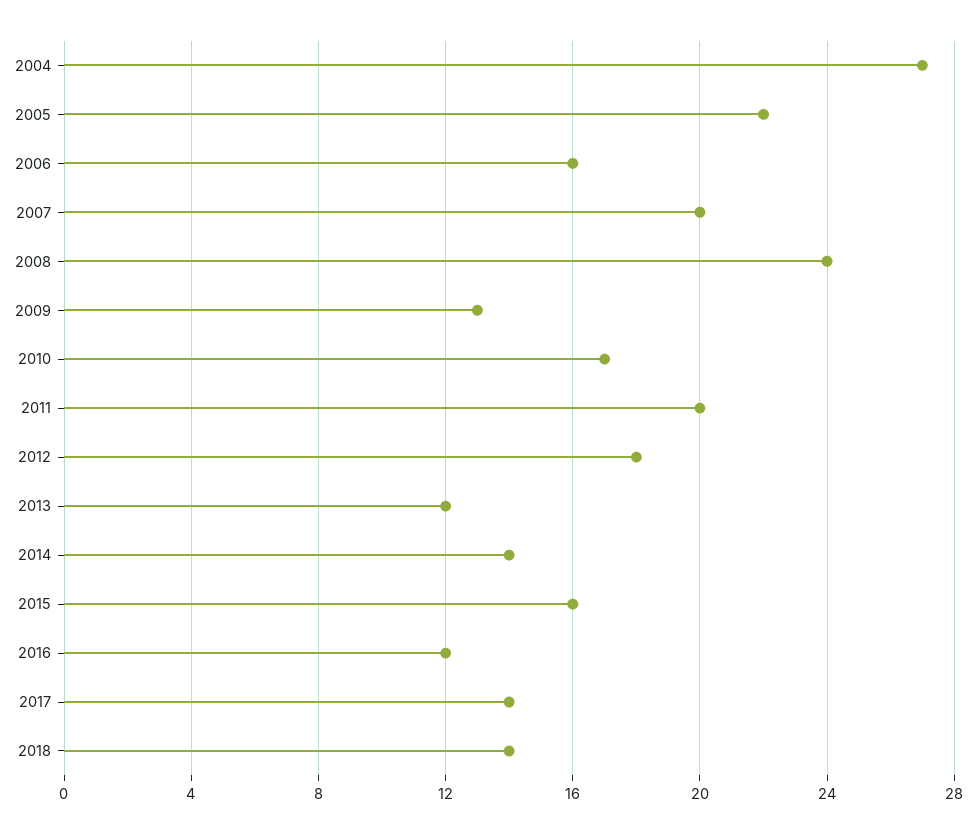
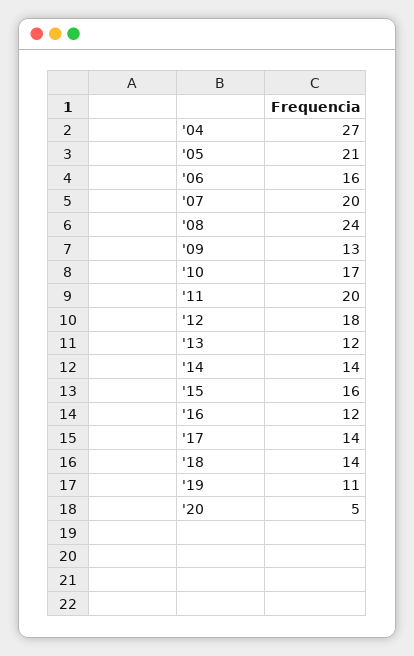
2005: 22 -> 21
'19: none -> 11
'20: none -> 5

